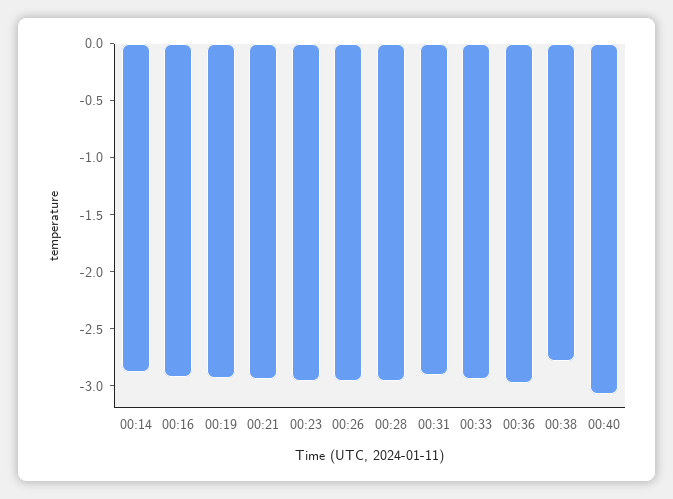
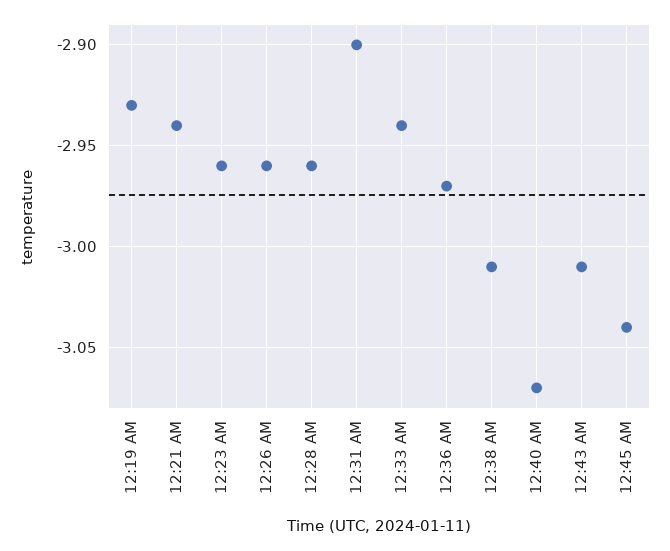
00:14: -2.9 -> none
00:16: -2.9 -> none
00:38: -2.8 -> -3.01
12:43 AM: none -> -3.01
12:45 AM: none -> -3.04

